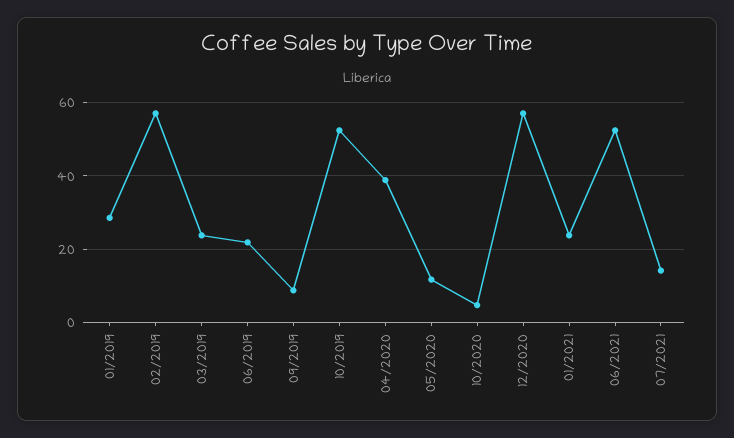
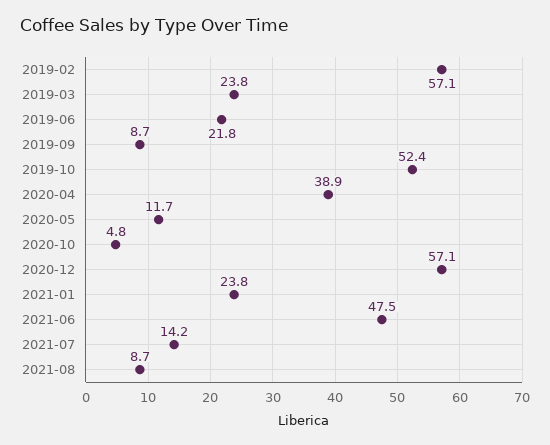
01/2019: 28 -> none
06/2021: 52 -> 47.5
2021-08: none -> 8.7

